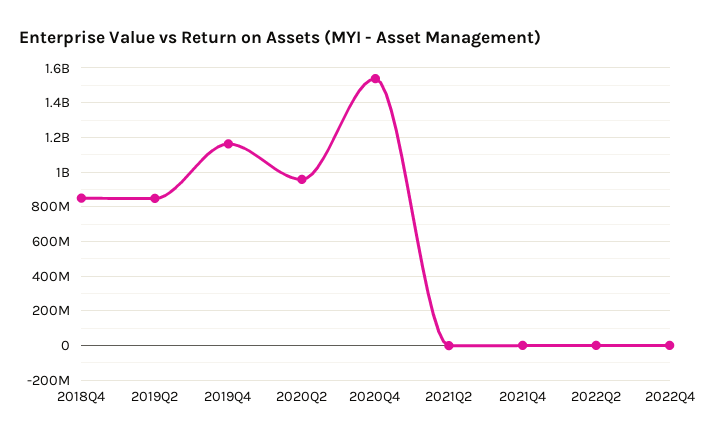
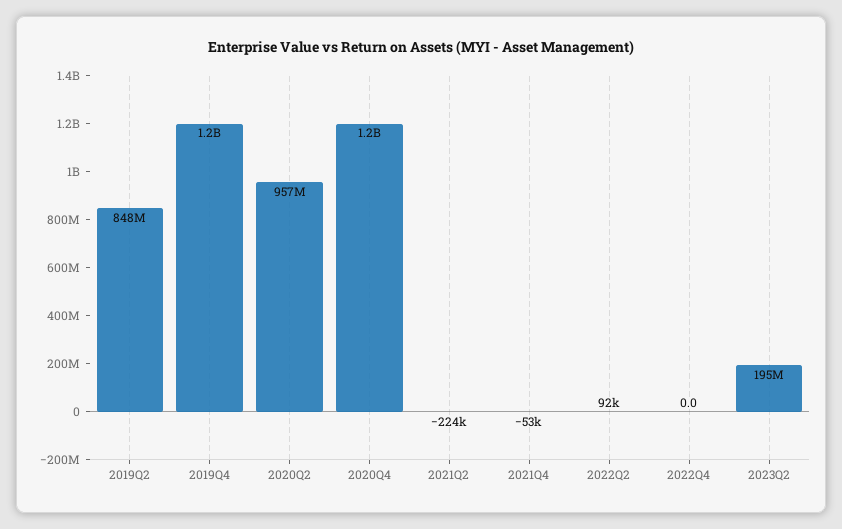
2018Q4: 850000000 -> none
2020Q4: 1550000000 -> 1200000000
2023Q2: none -> 195000000

